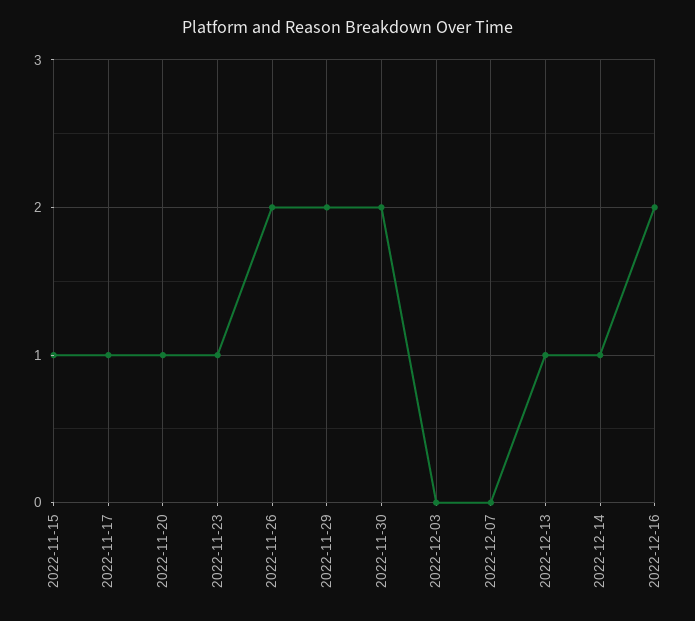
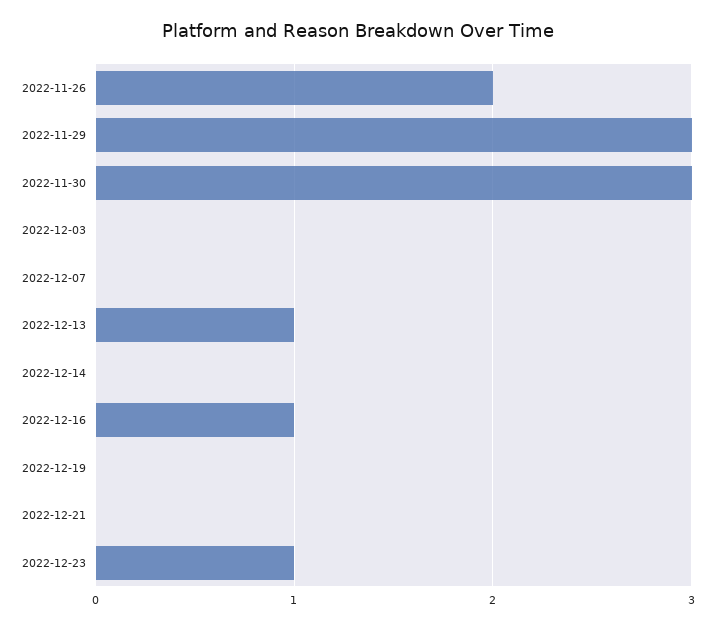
2022-11-15: 1 -> none
2022-11-17: 1 -> none
2022-11-20: 1 -> none
2022-11-23: 1 -> none
2022-11-29: 2 -> 3
2022-11-30: 2 -> 3
2022-12-14: 1 -> 0
2022-12-16: 2 -> 1
2022-12-19: none -> 0
2022-12-21: none -> 0
2022-12-23: none -> 1

